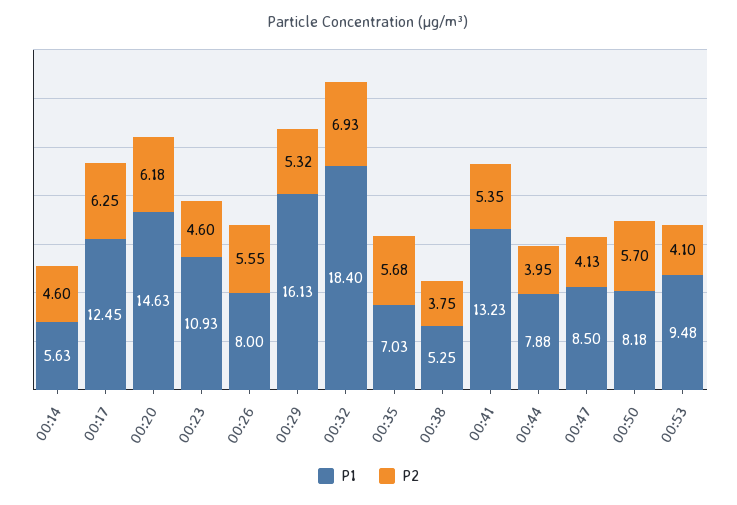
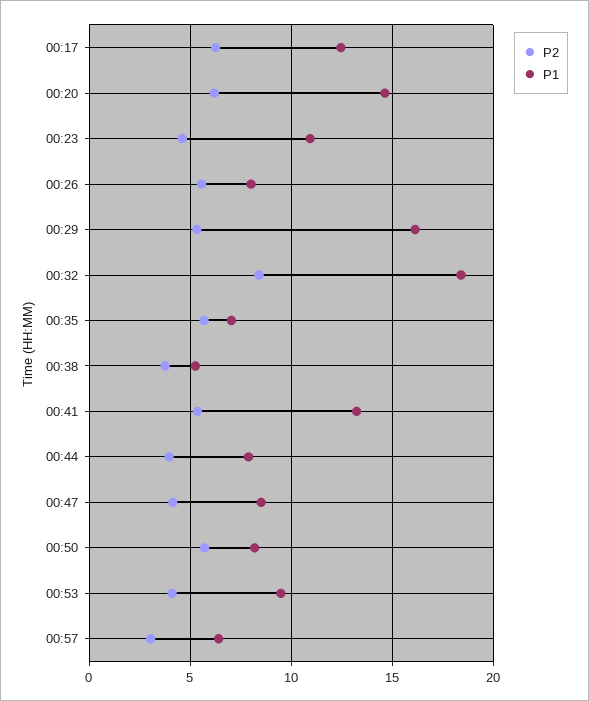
P1, 00:14: 5.63 -> none
P2, 00:14: 4.6 -> none
P2, 00:32: 6.93 -> 8.5
P2, 00:57: none -> 3
P1, 00:57: none -> 6.5

